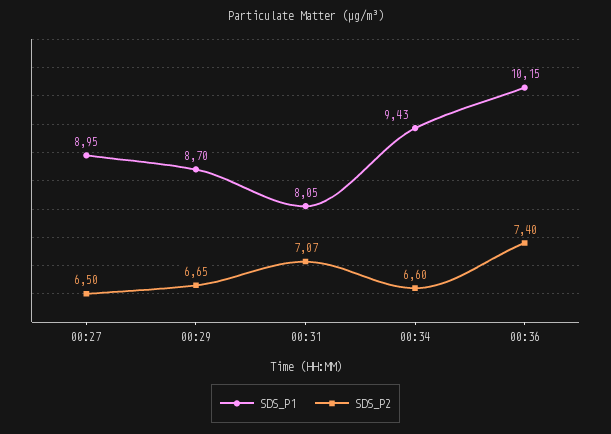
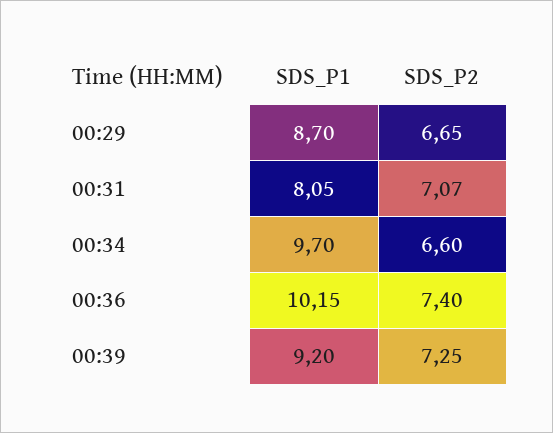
SDS_P1, 00:27: 8.95 -> none
SDS_P2, 00:27: 6.5 -> none
SDS_P1, 00:34: 9.43 -> 9.7
SDS_P1, 00:39: none -> 9.2
SDS_P2, 00:39: none -> 7.25

